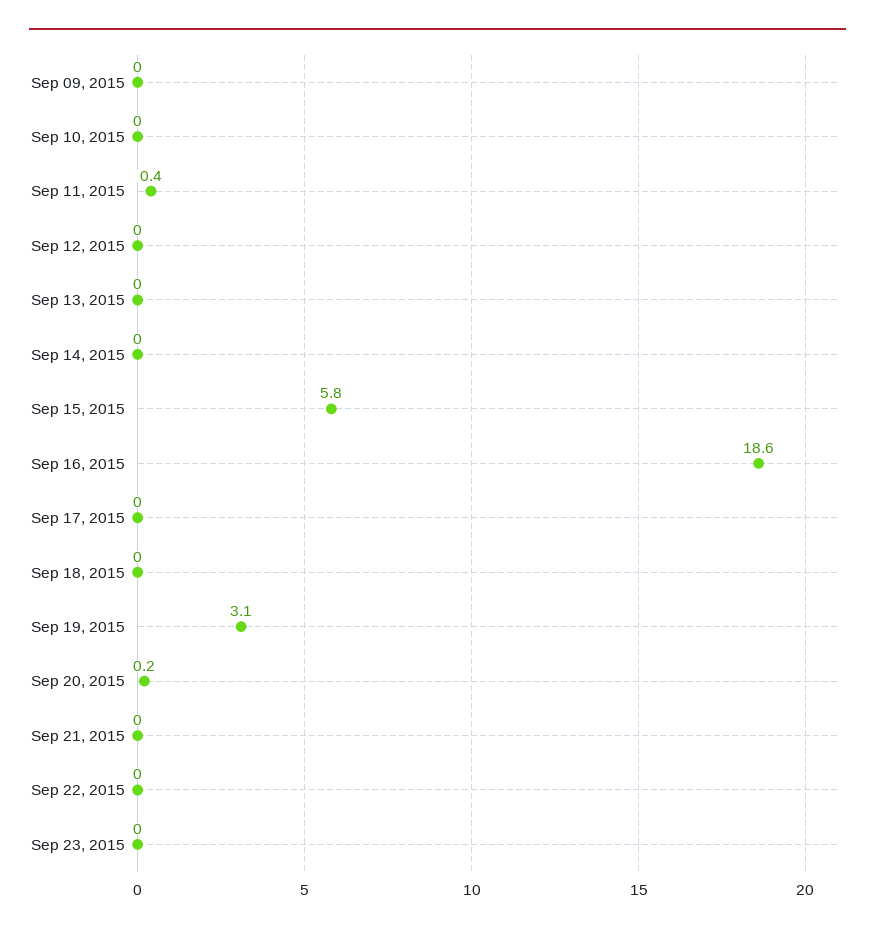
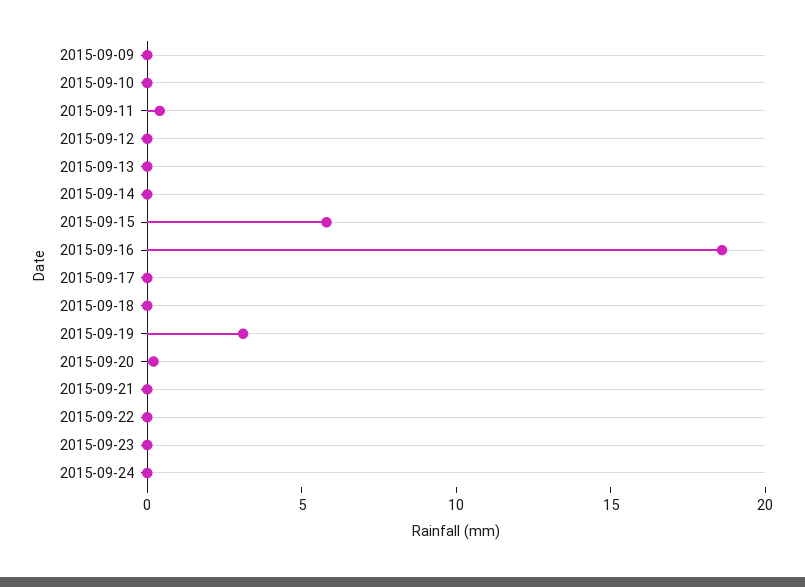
2015-09-24: none -> 0

